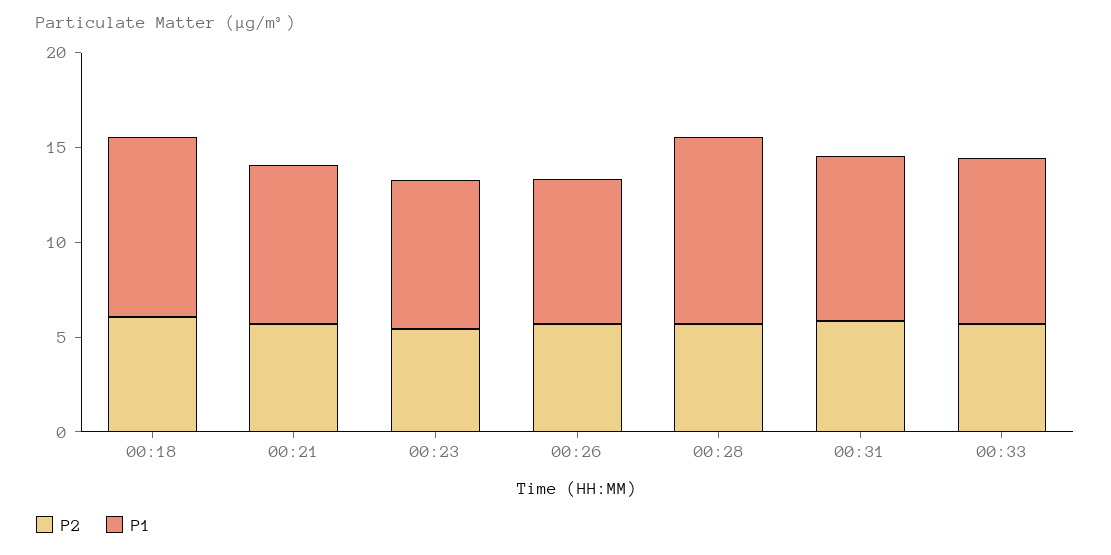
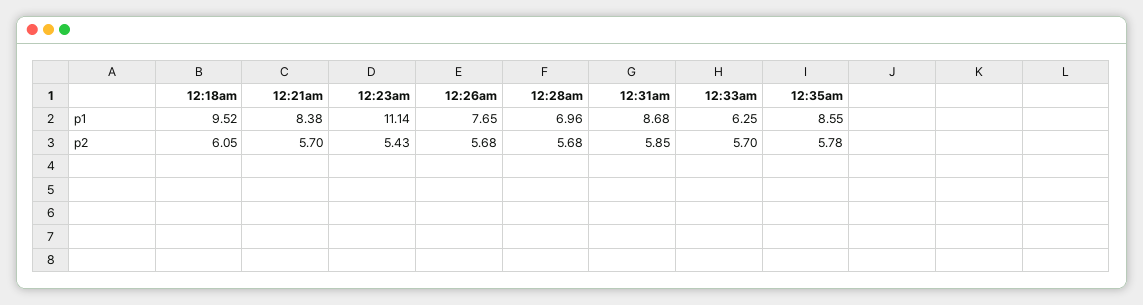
P1, 00:23: 8 -> 11.14
P1, 00:28: 10 -> 6.96
P1, 00:33: 9 -> 6.25
P1, 12:35am: none -> 8.55
P2, 12:35am: none -> 5.78

